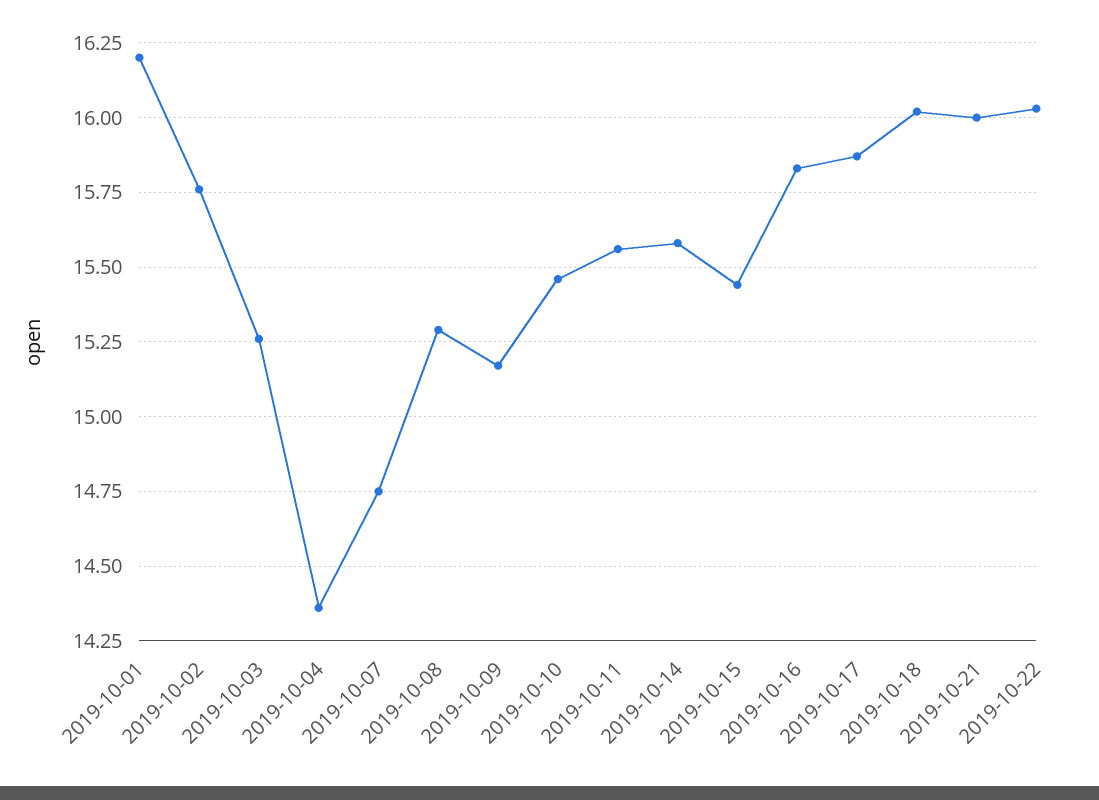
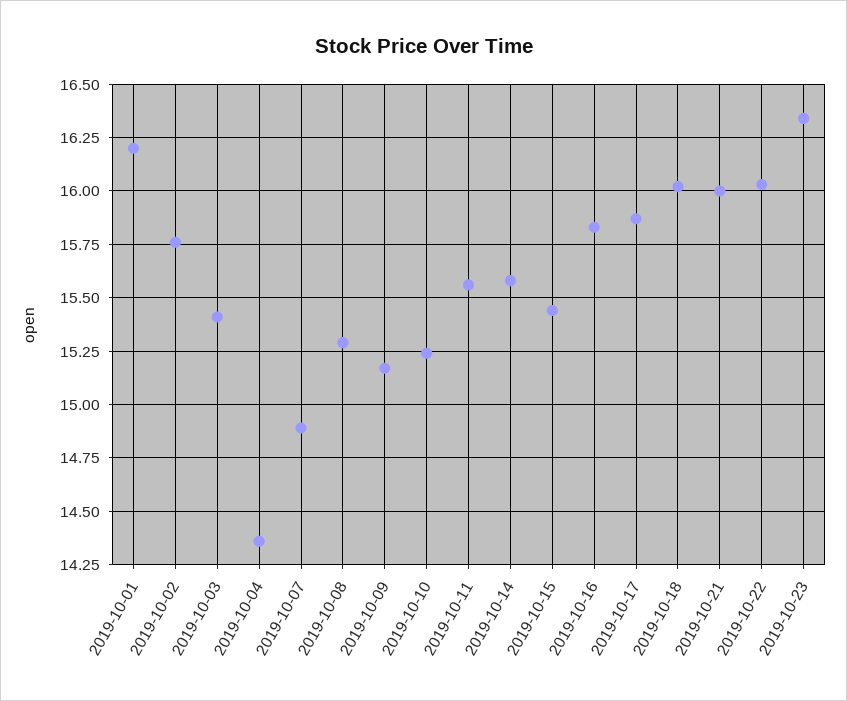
2019-10-03: 15.25 -> 15.4
2019-10-07: 14.75 -> 14.9
2019-10-10: 15.45 -> 15.25
2019-10-23: none -> 16.35

